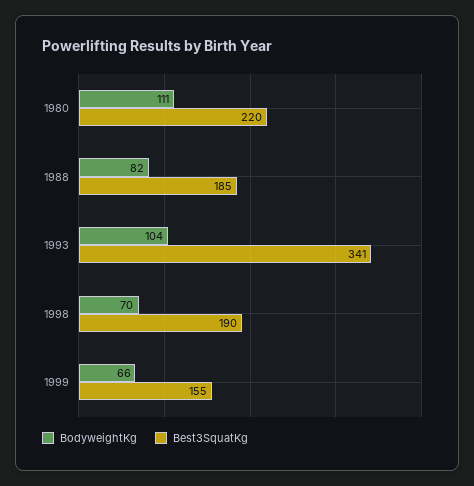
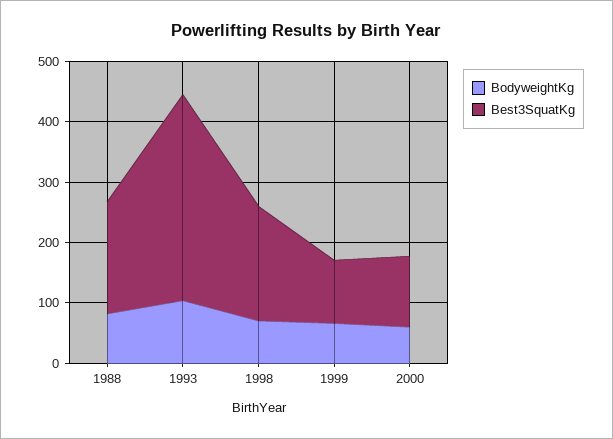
BodyweightKg, 1980: 111 -> none
Best3SquatKg, 1980: 220 -> none
Best3SquatKg, 1999: 155 -> 100
BodyweightKg, 2000: none -> 60
Best3SquatKg, 2000: none -> 120

